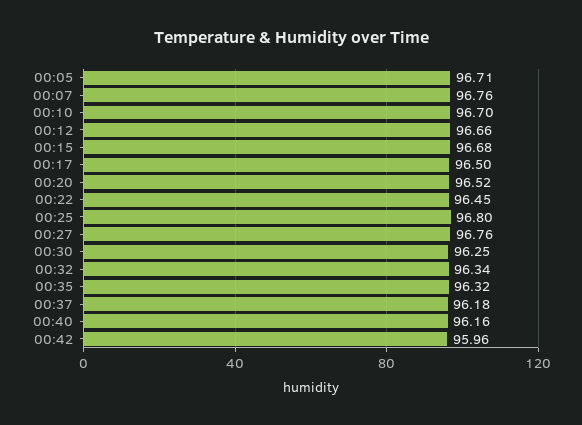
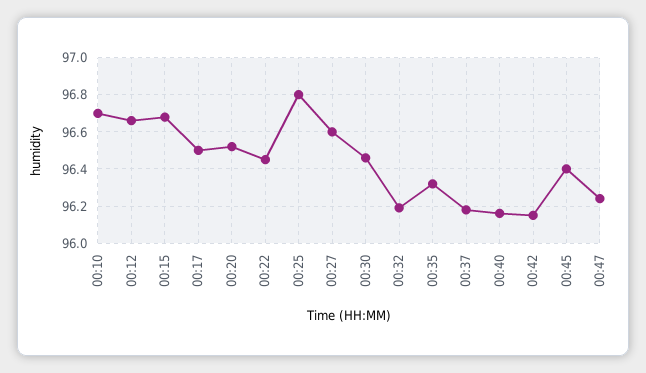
00:05: 96.71 -> none
00:07: 96.76 -> none
00:27: 96.76 -> 96.6
00:30: 96.25 -> 96.45
00:32: 96.34 -> 96.2
00:42: 95.96 -> 96.15
00:45: none -> 96.4
00:47: none -> 96.25

